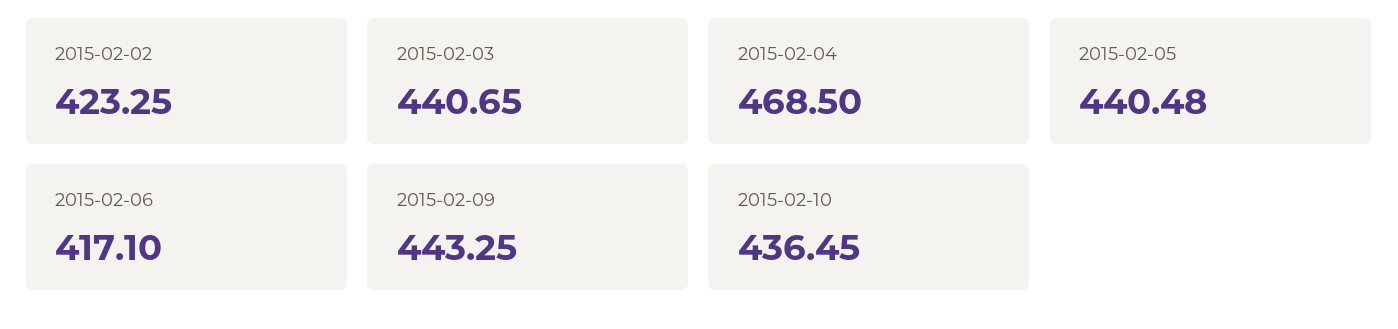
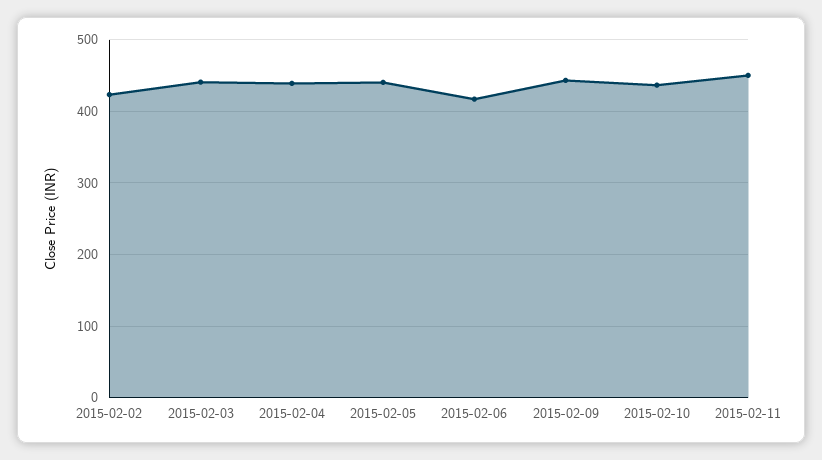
2015-02-04: 468.5 -> 440
2015-02-11: none -> 450

